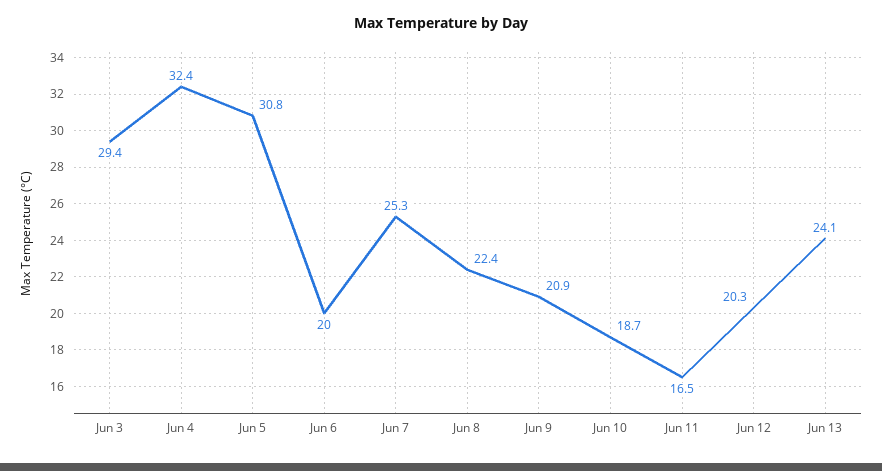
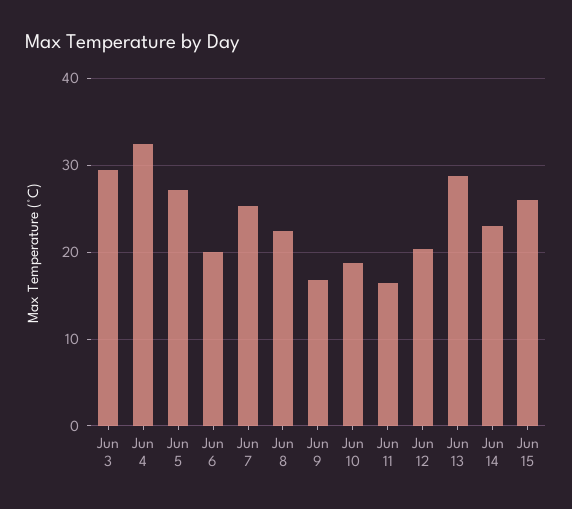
Jun 5: 30.8 -> 27
Jun 9: 20.9 -> 17
Jun 13: 24.1 -> 29
Jun 14: none -> 23
Jun 15: none -> 26

